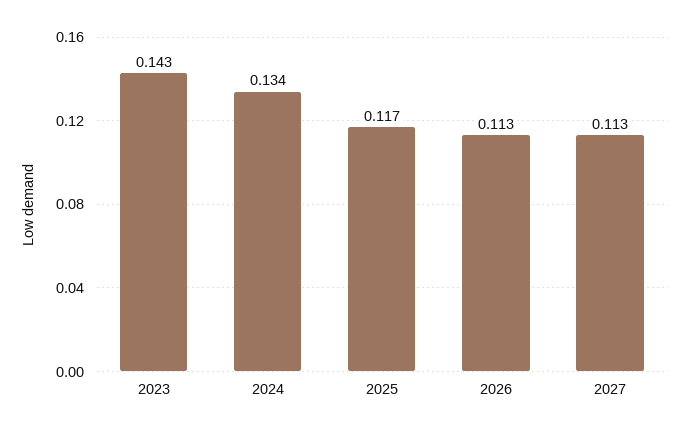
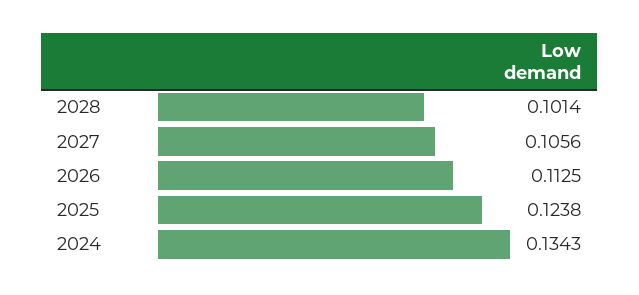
2023: 0.143 -> none
2025: 0.117 -> 0.1238
2027: 0.113 -> 0.1056
2028: none -> 0.1014

